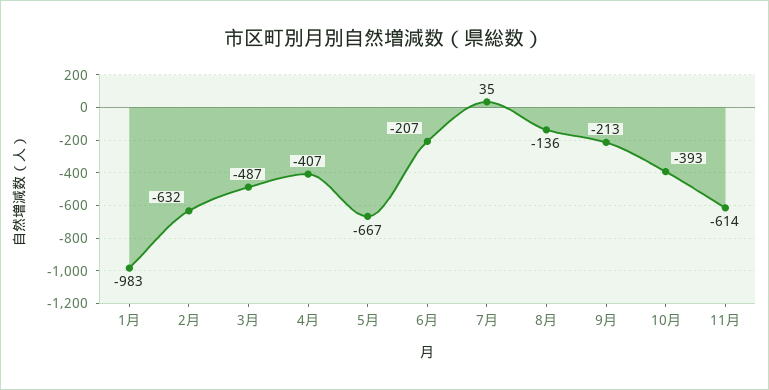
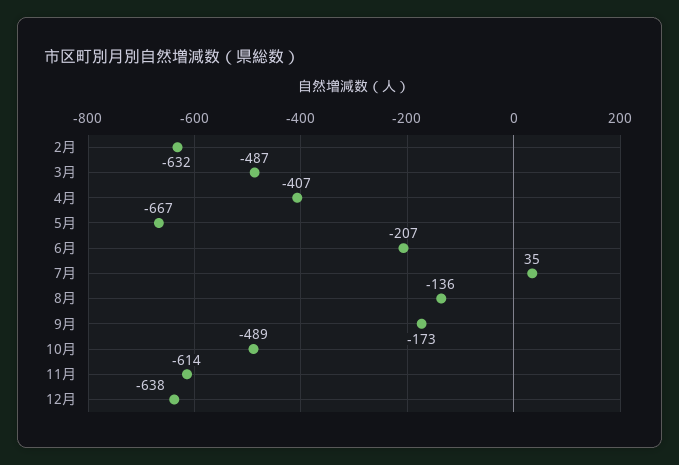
1月: -983 -> none
9月: -213 -> -173
10月: -393 -> -489
12月: none -> -638

